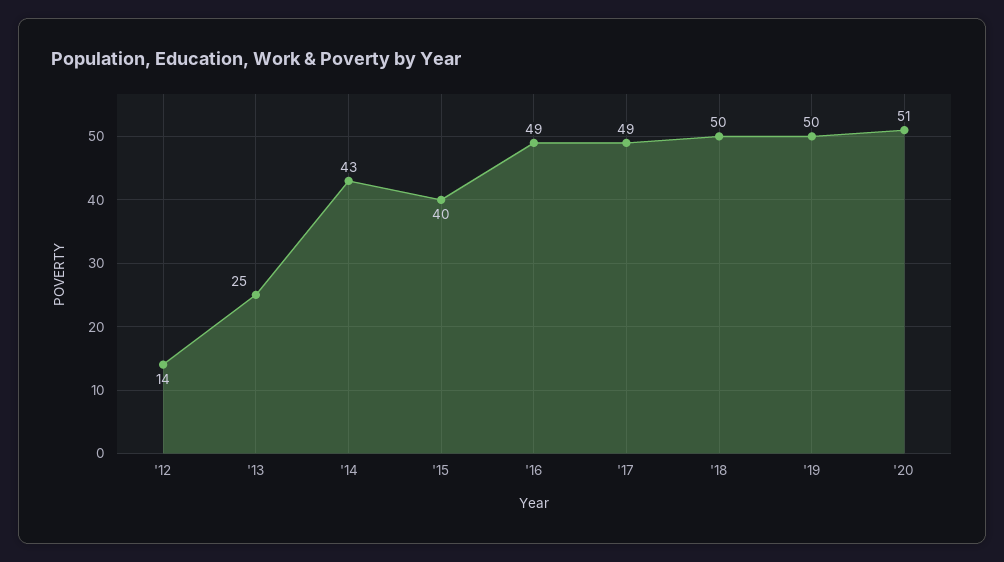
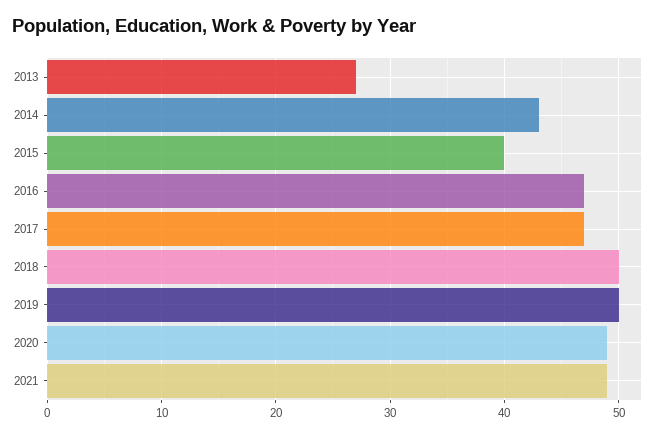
'12: 14 -> none
'13: 25 -> 27
'16: 49 -> 47
'17: 49 -> 47
'20: 51 -> 49
2021: none -> 49

